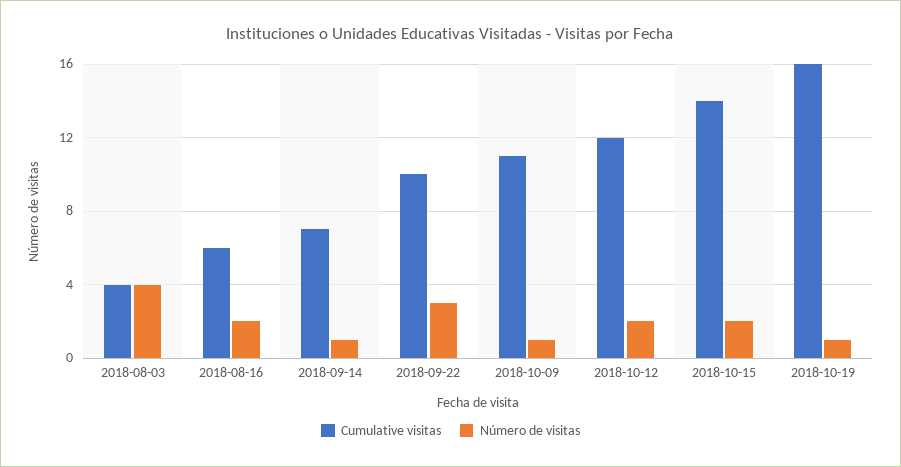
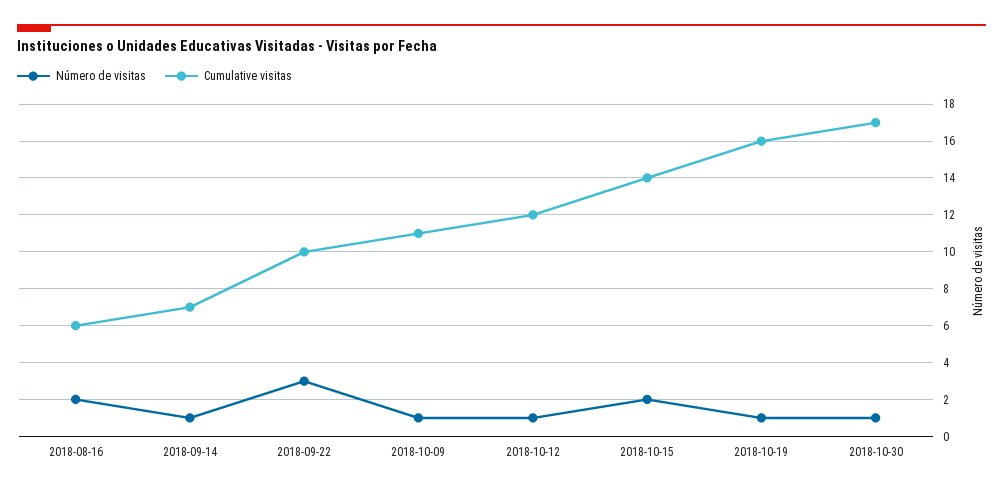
Cumulative visitas, 2018-08-03: 4 -> none
Número de visitas, 2018-08-03: 4 -> none
Número de visitas, 2018-10-12: 2 -> 1
Número de visitas, 2018-10-30: none -> 1
Cumulative visitas, 2018-10-30: none -> 17

